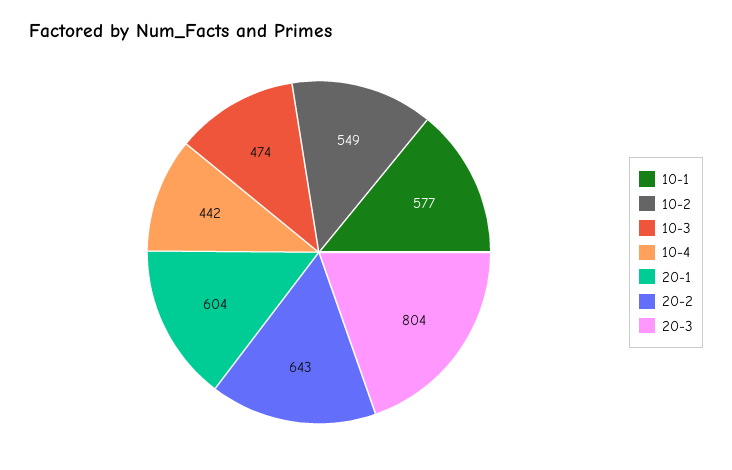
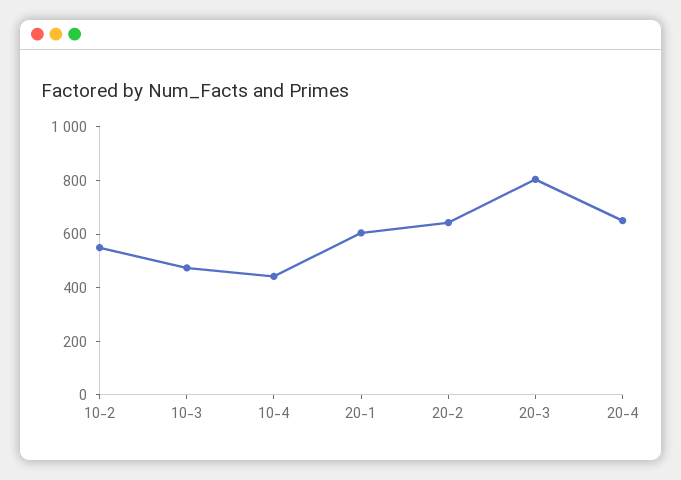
10-1: 577 -> none
20-4: none -> 650

